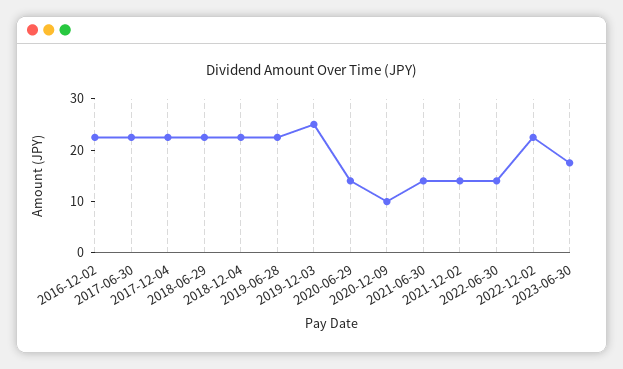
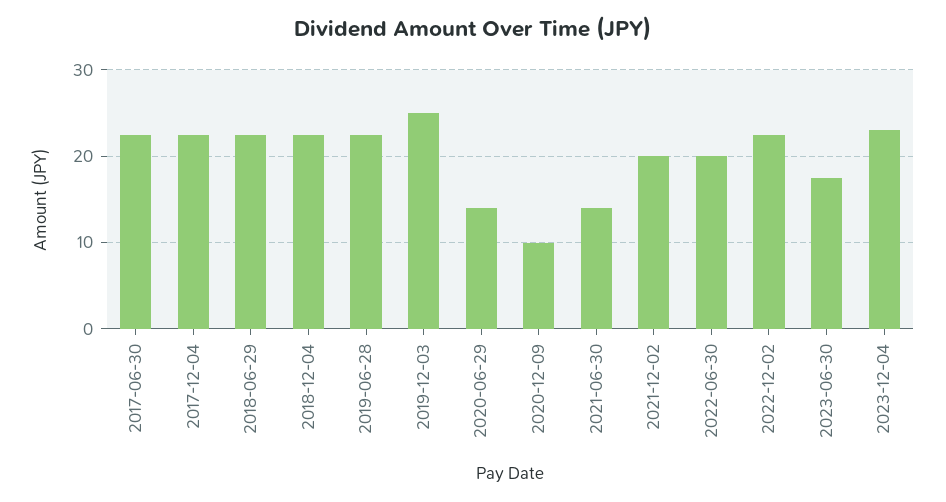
2016-12-02: 22 -> none
2021-12-02: 14 -> 20
2022-06-30: 14 -> 20
2023-12-04: none -> 23

